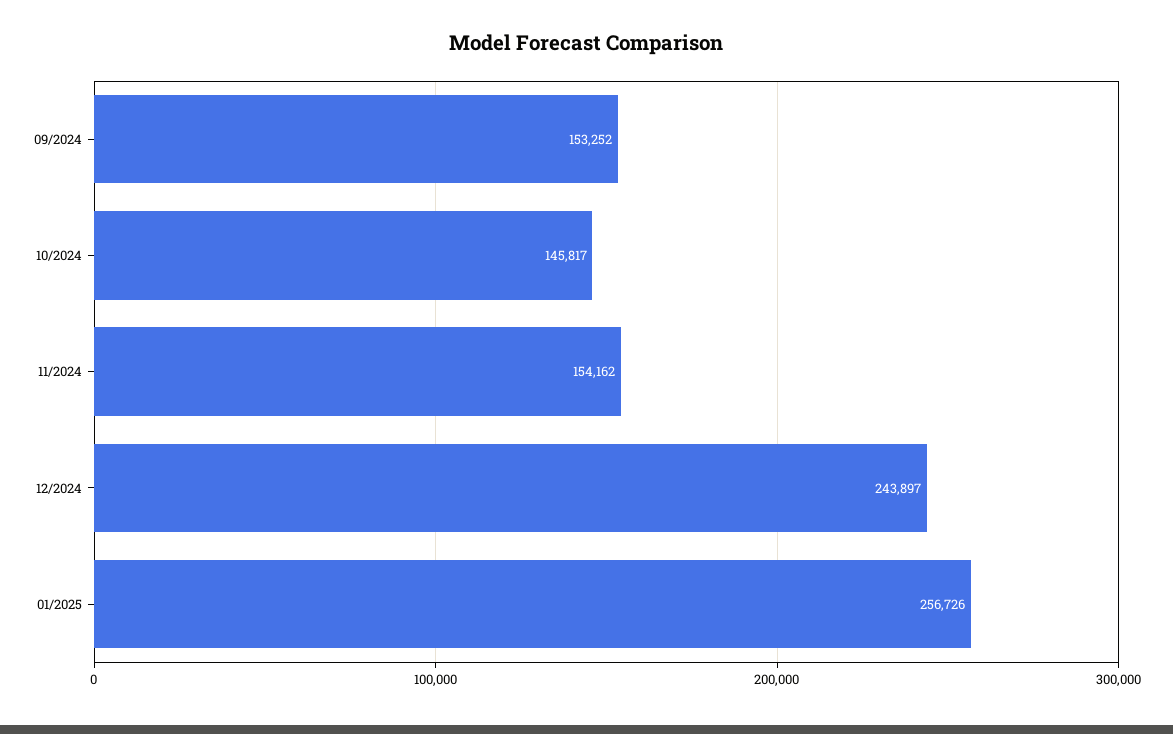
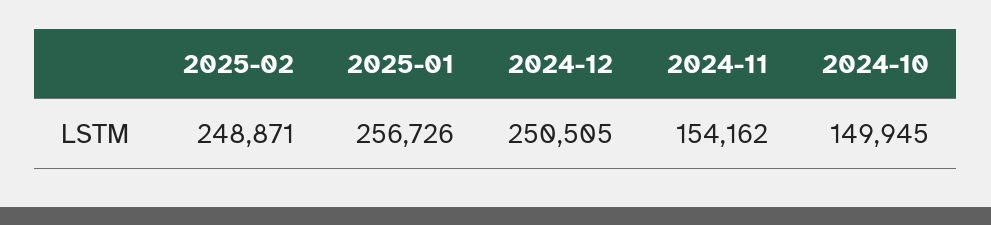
09/2024: 153252 -> none
10/2024: 145817 -> 149945
12/2024: 243897 -> 250505
2025-02: none -> 248871

